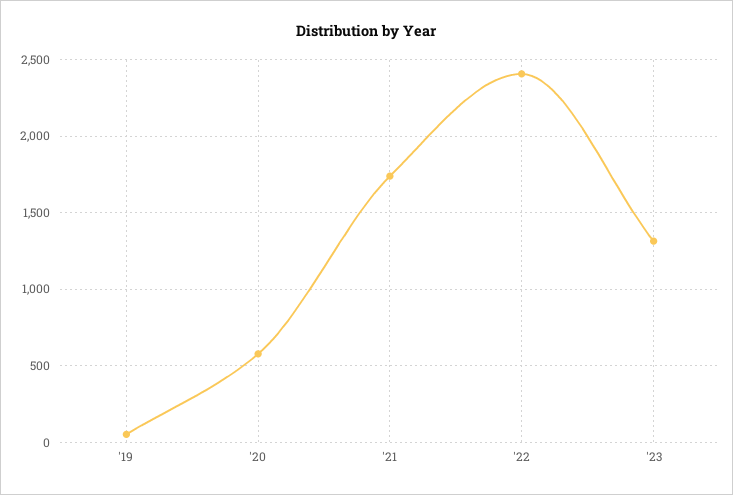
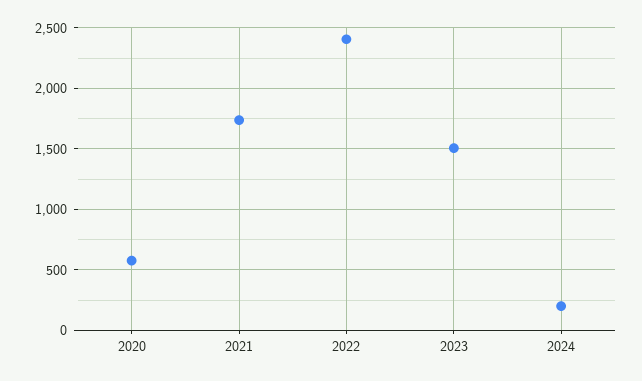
'19: 50 -> none
'23: 1300 -> 1500
2024: none -> 200

